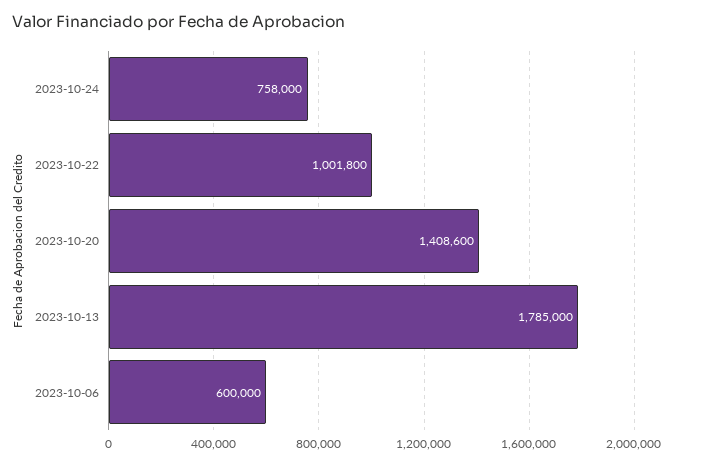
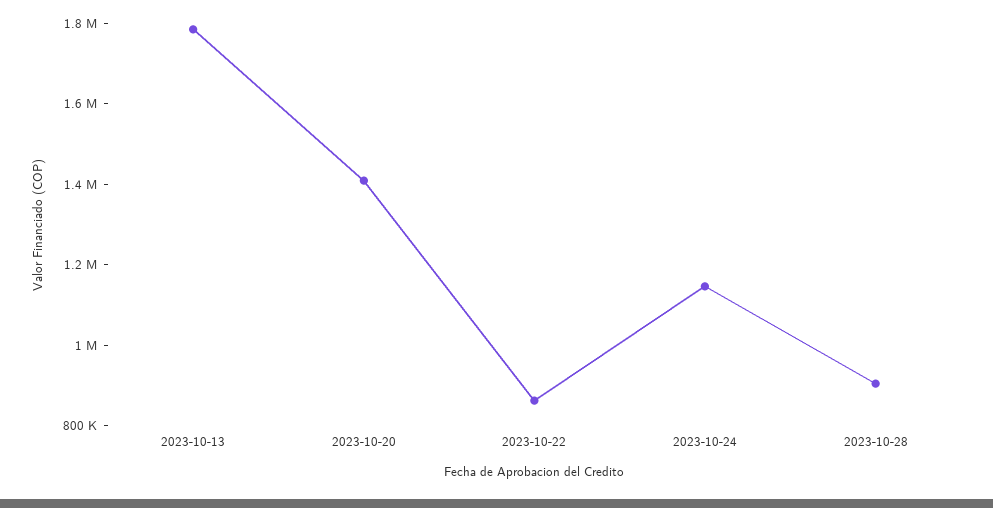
2023-10-24: 758000 -> 1150000
2023-10-22: 1001800 -> 850000
2023-10-06: 600000 -> none
2023-10-28: none -> 900000

